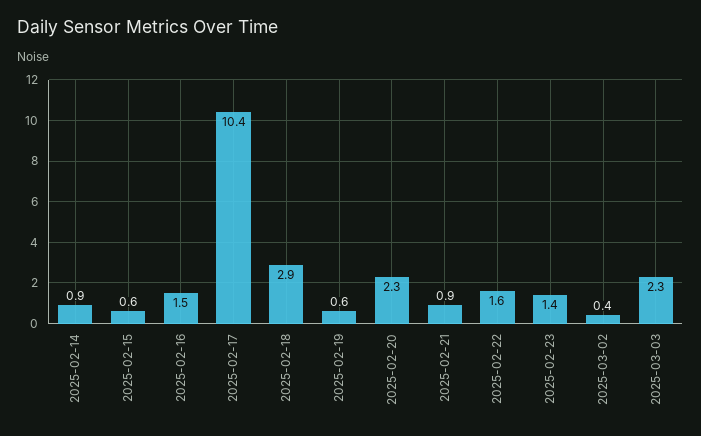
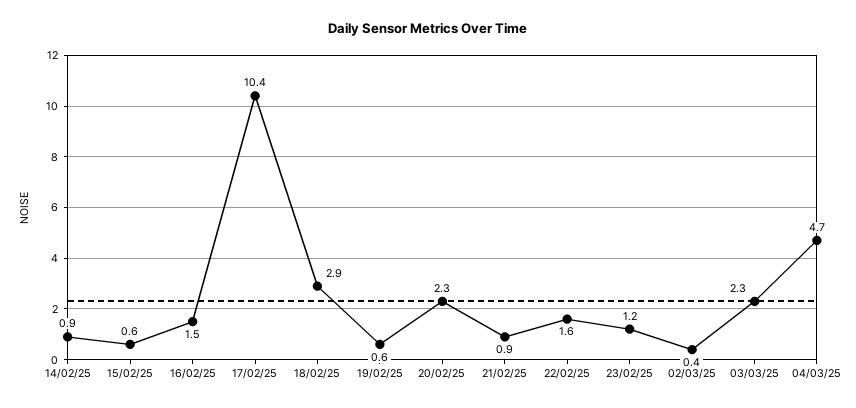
2025-02-23: 1.4 -> 1.2
04/03/25: none -> 4.7

